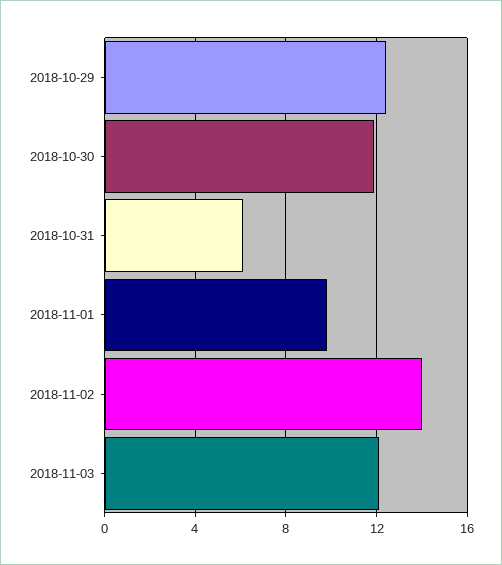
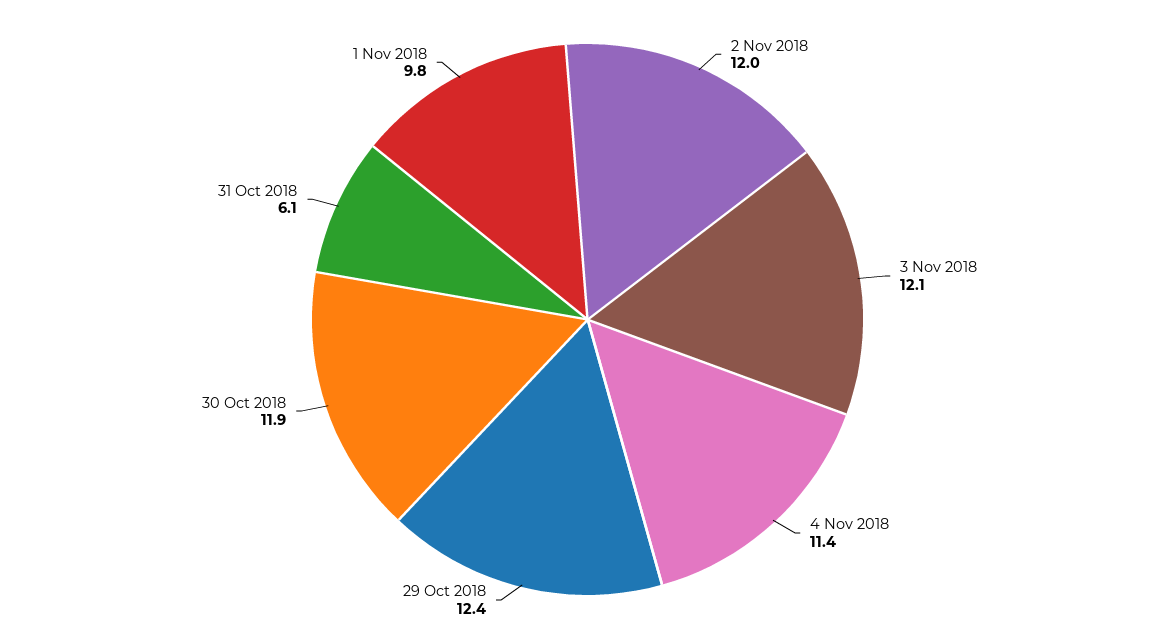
2018-11-02: 14 -> 12
4 Nov 2018: none -> 11.4

